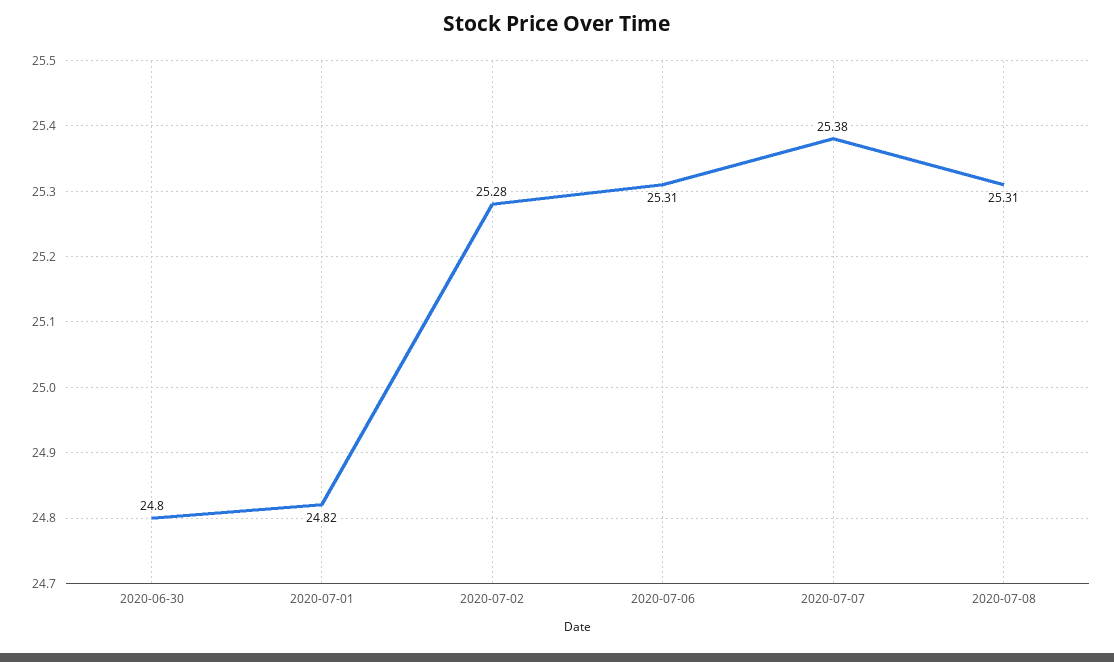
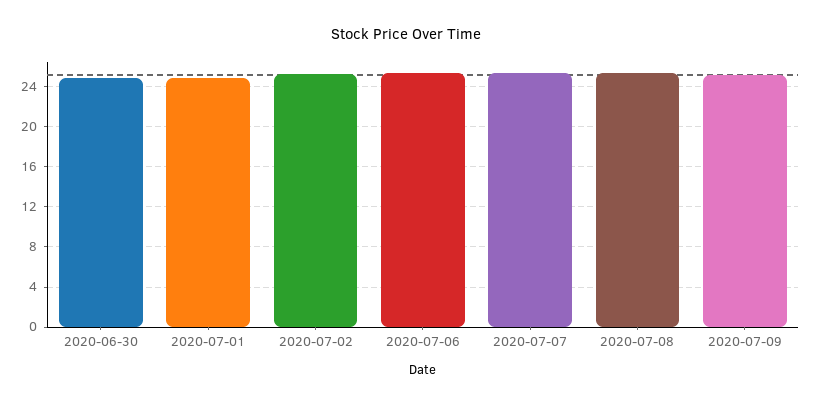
2020-07-09: none -> 25

